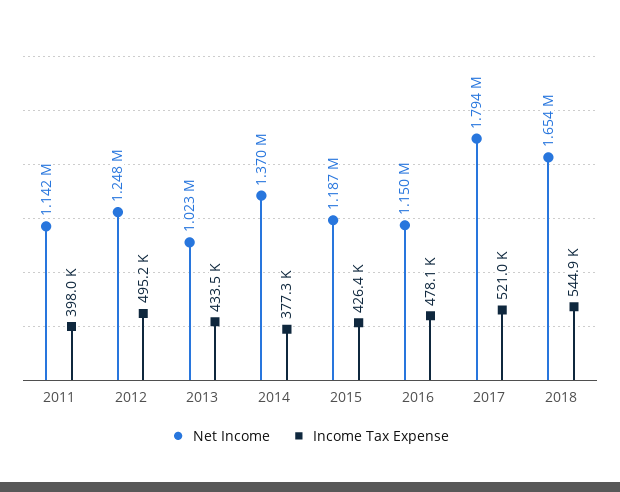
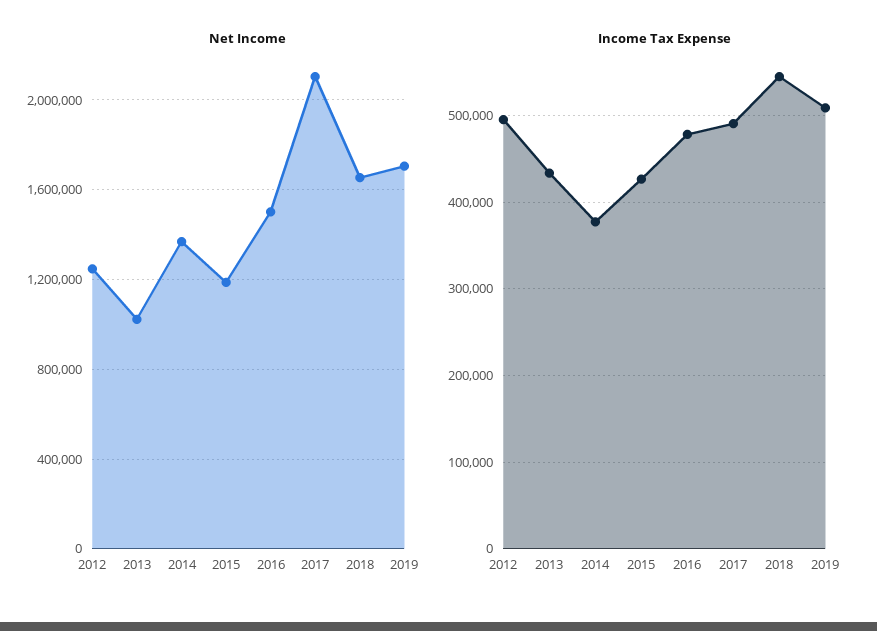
Net Income, 2011: 1142000 -> none
Income Tax Expense, 2011: 398000 -> none
Net Income, 2016: 1150000 -> 1500000
Net Income, 2017: 1794000 -> 2100000
Income Tax Expense, 2017: 521000 -> 490000
Net Income, 2019: none -> 1700000
Income Tax Expense, 2019: none -> 510000

